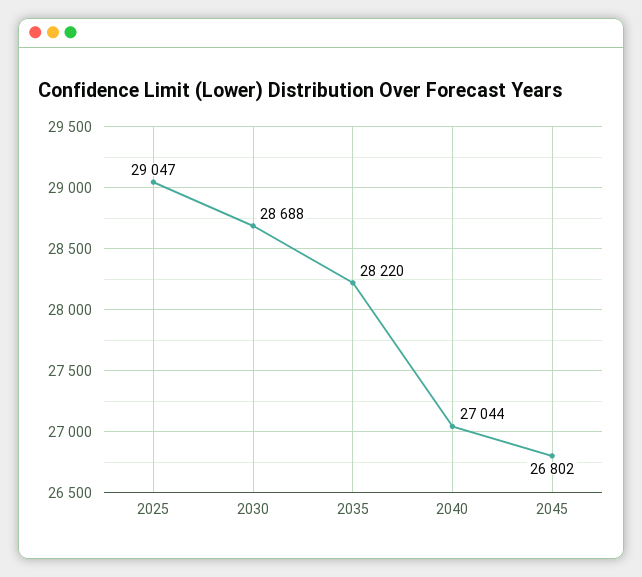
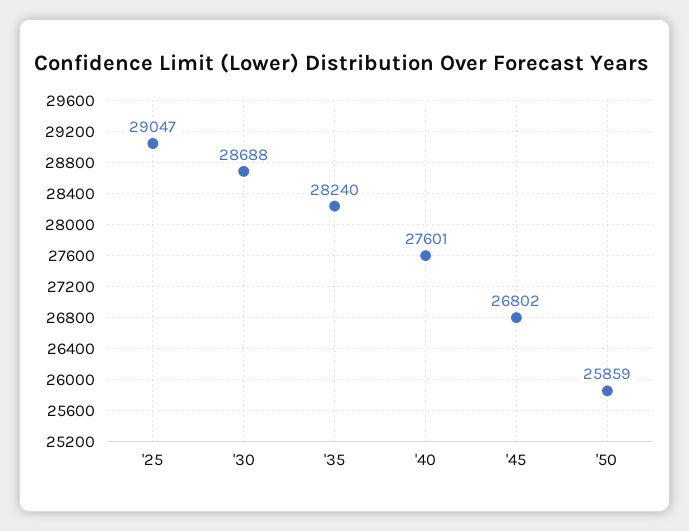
2035: 28220 -> 28240
2040: 27044 -> 27601
'50: none -> 25859

